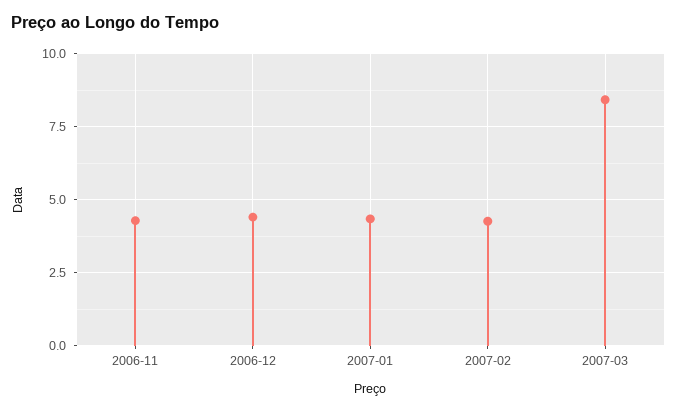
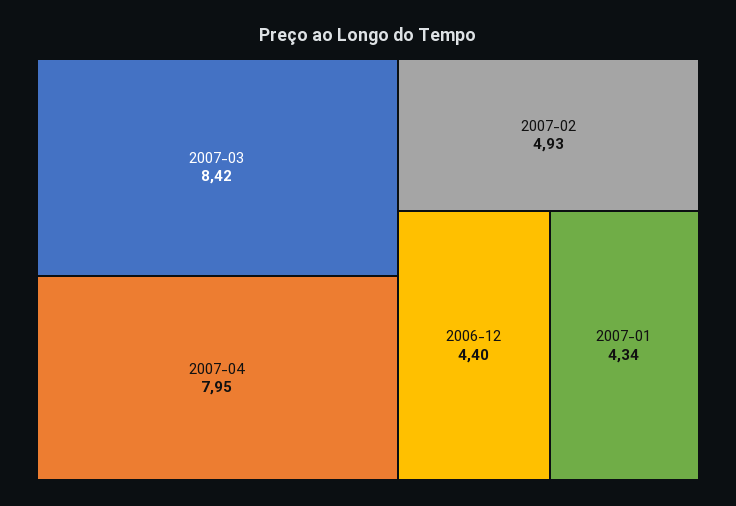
2006-11: 4.25 -> none
2007-02: 4.25 -> 4.93
2007-04: none -> 7.95

